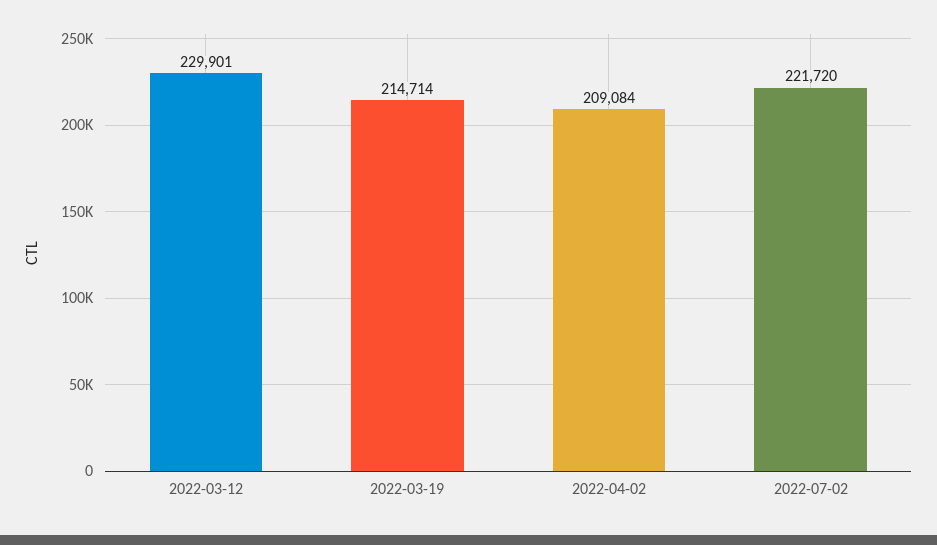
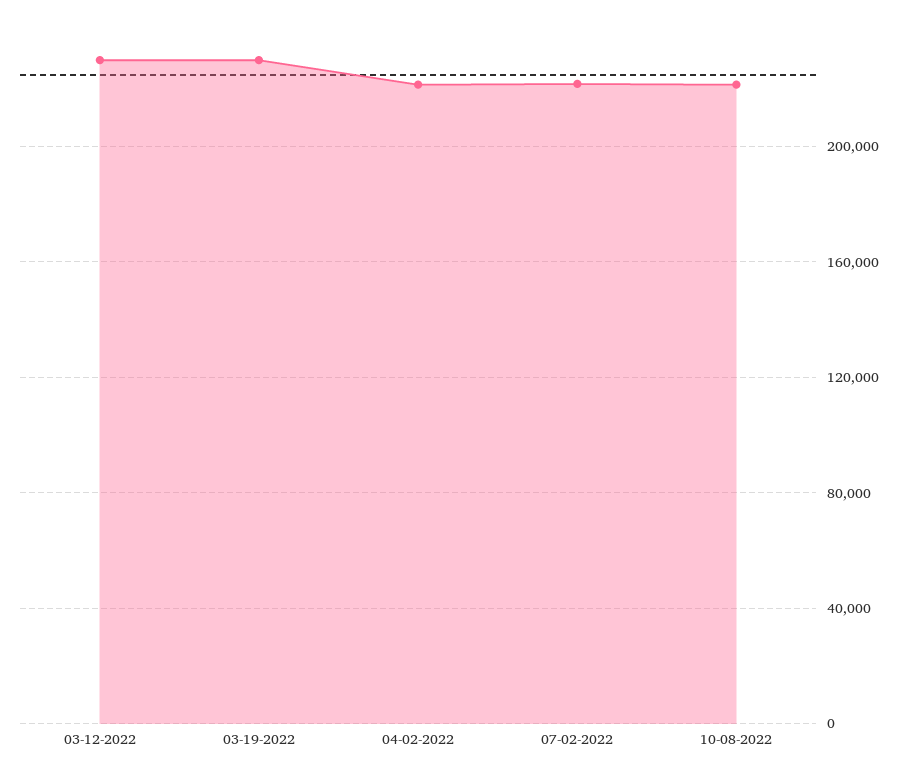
2022-03-19: 214714 -> 230000
2022-04-02: 209084 -> 220000
10-08-2022: none -> 220000

